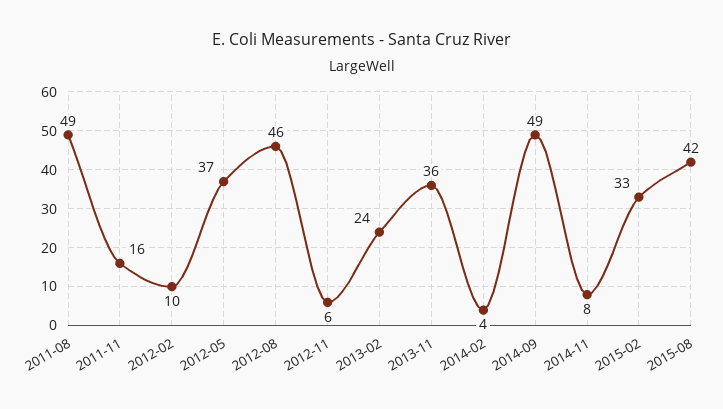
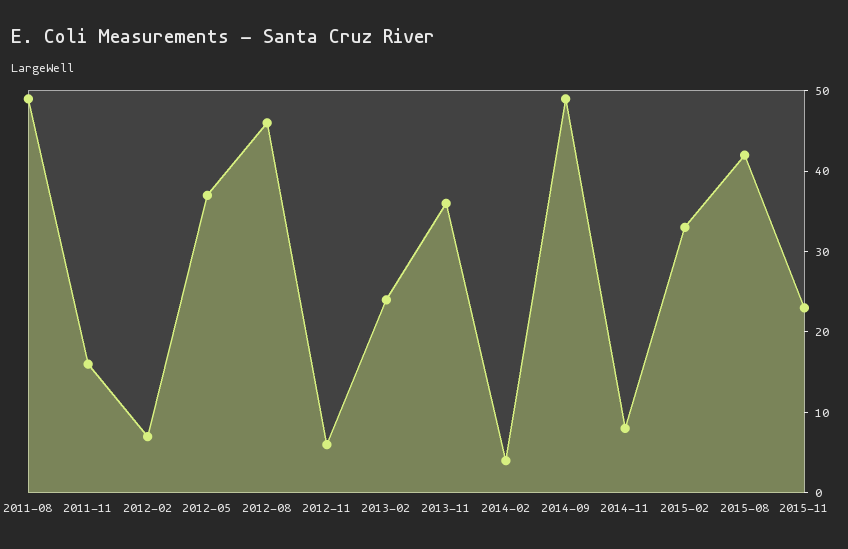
2012-02: 10 -> 7
2015-11: none -> 23

